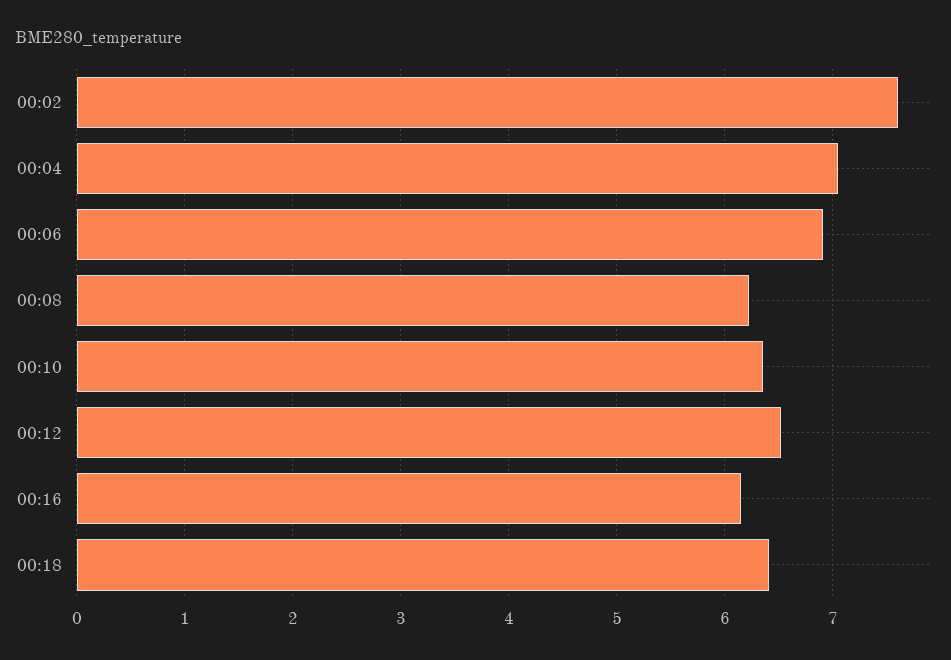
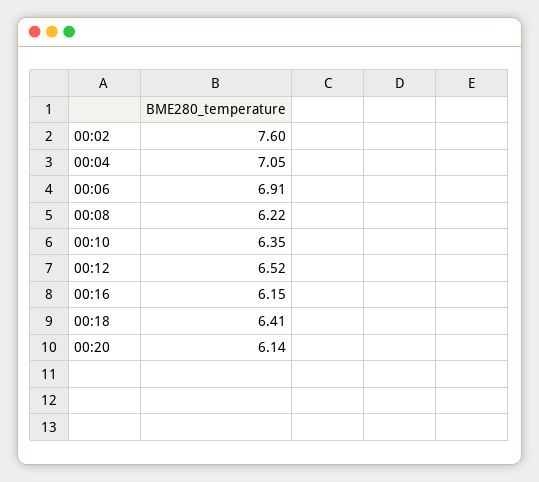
00:20: none -> 6.14

